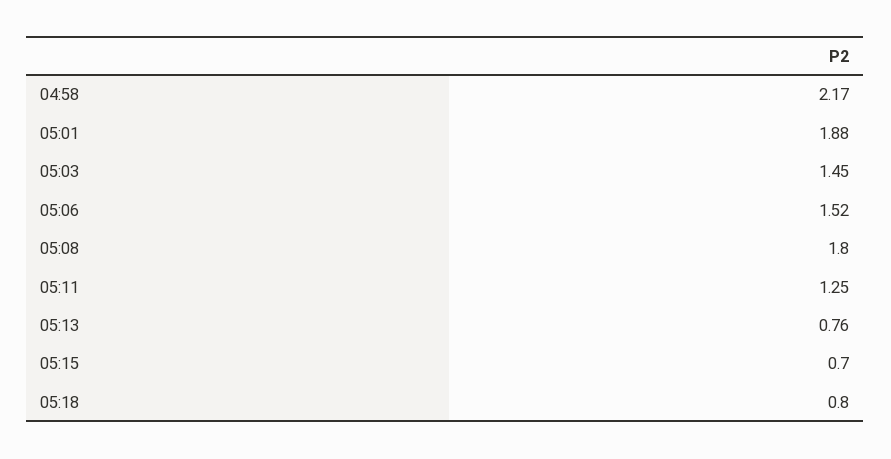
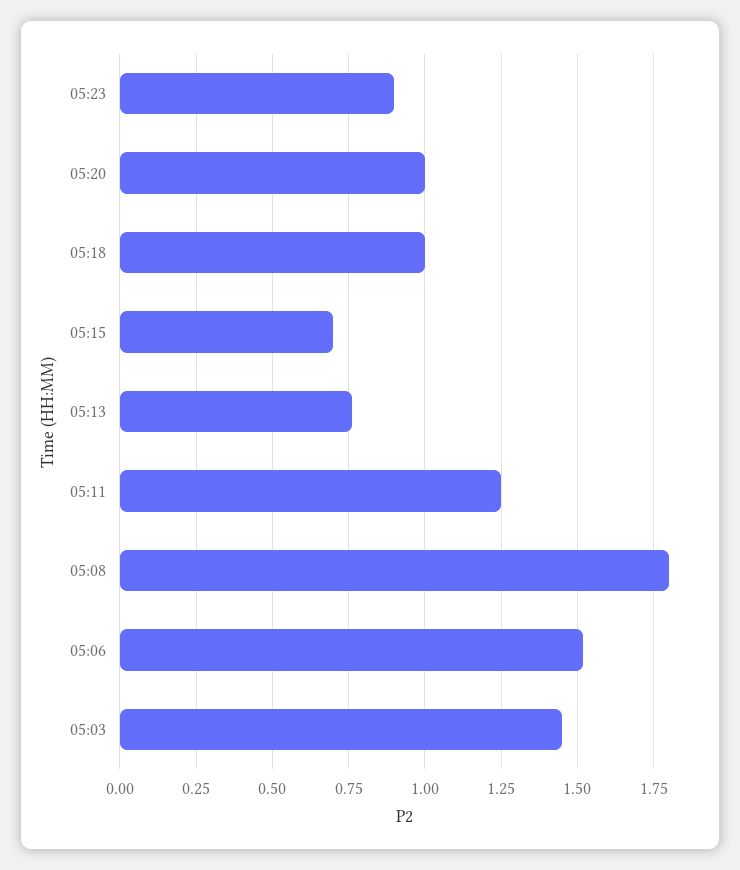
04:58: 2.17 -> none
05:01: 1.88 -> none
05:18: 0.8 -> 1
05:23: none -> 0.9
05:20: none -> 1

